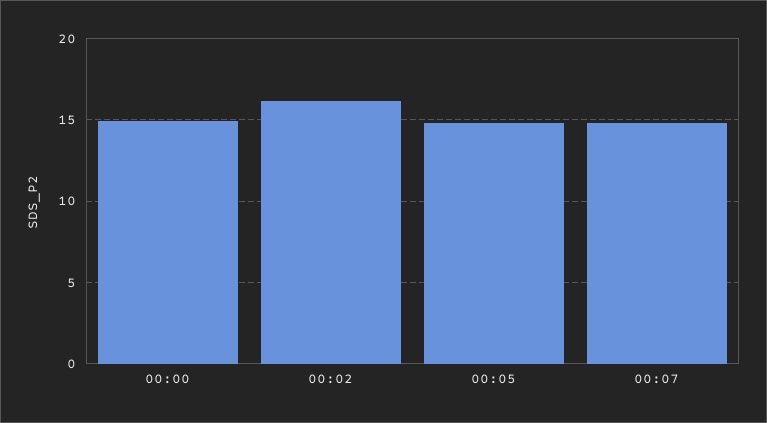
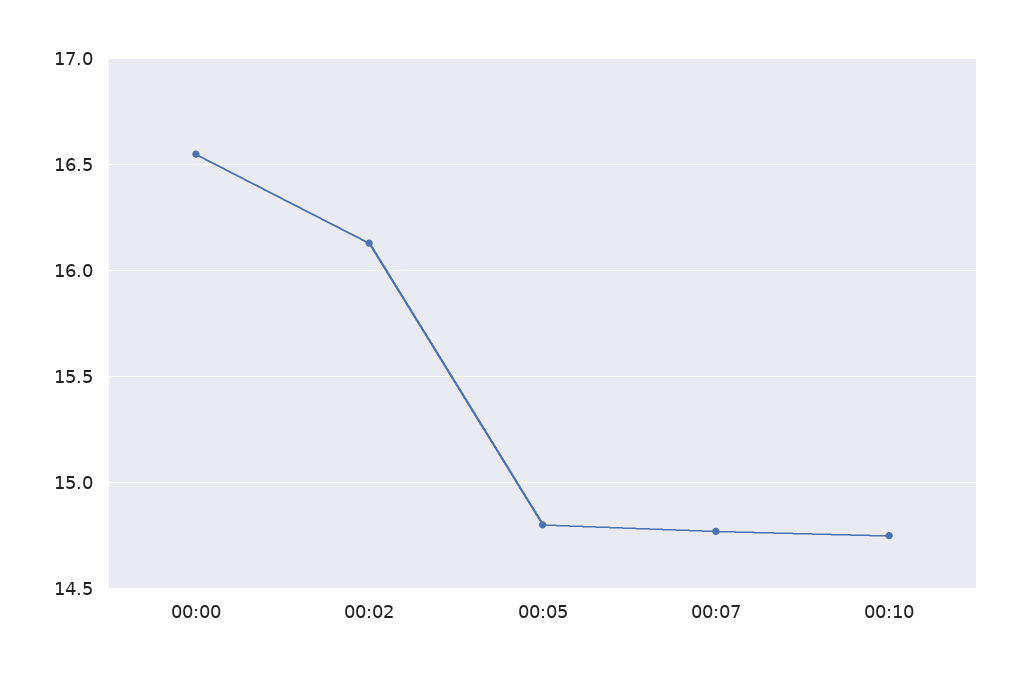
00:00: 15 -> 16.55
00:10: none -> 14.75

